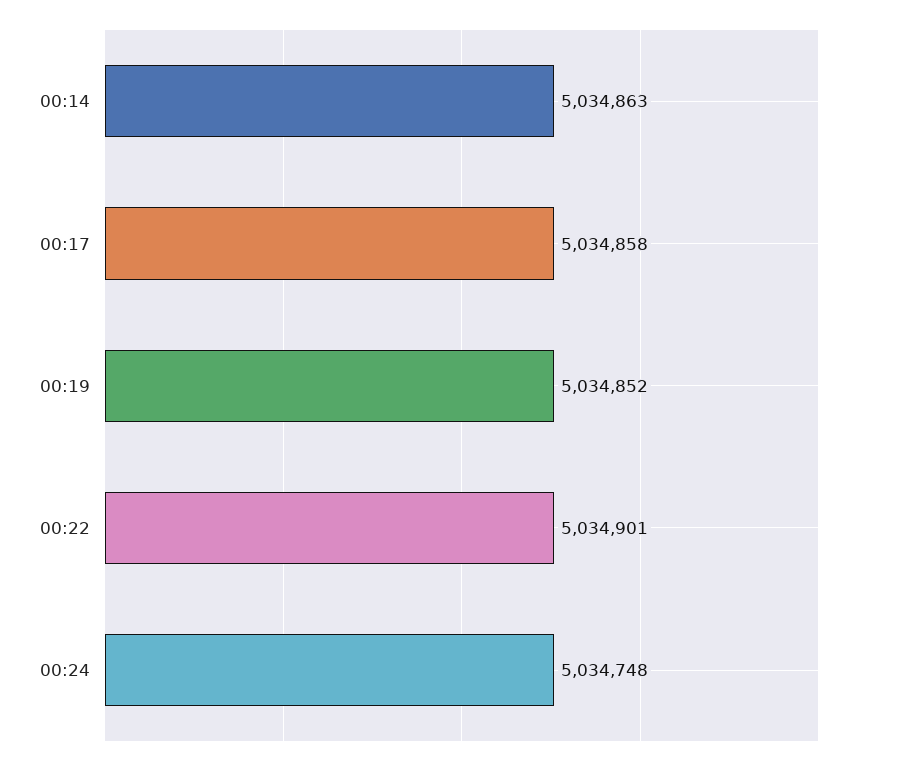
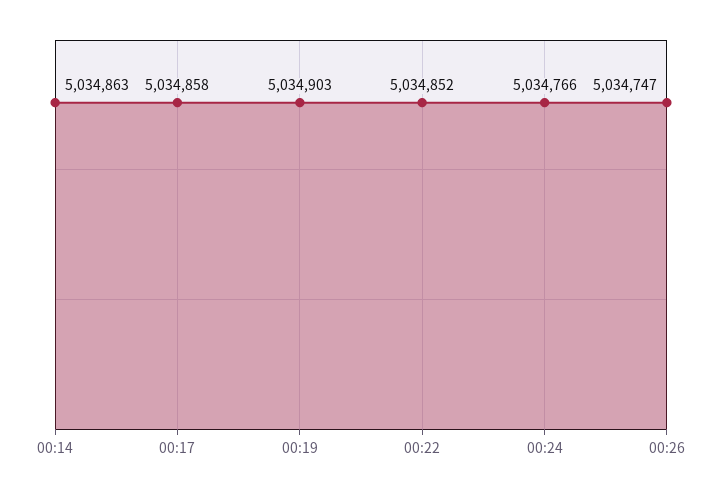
00:19: 5034852 -> 5034903
00:22: 5034901 -> 5034852
00:24: 5034748 -> 5034766
00:26: none -> 5034747

